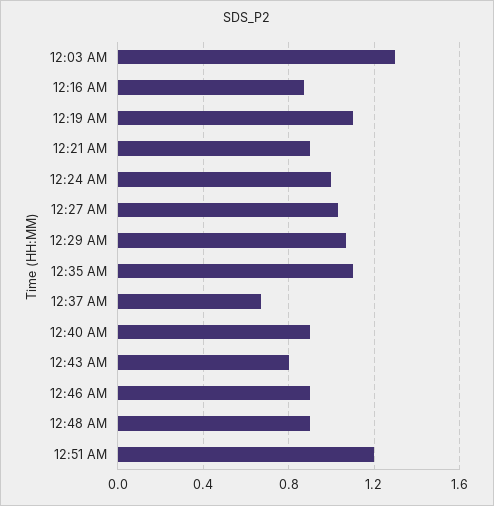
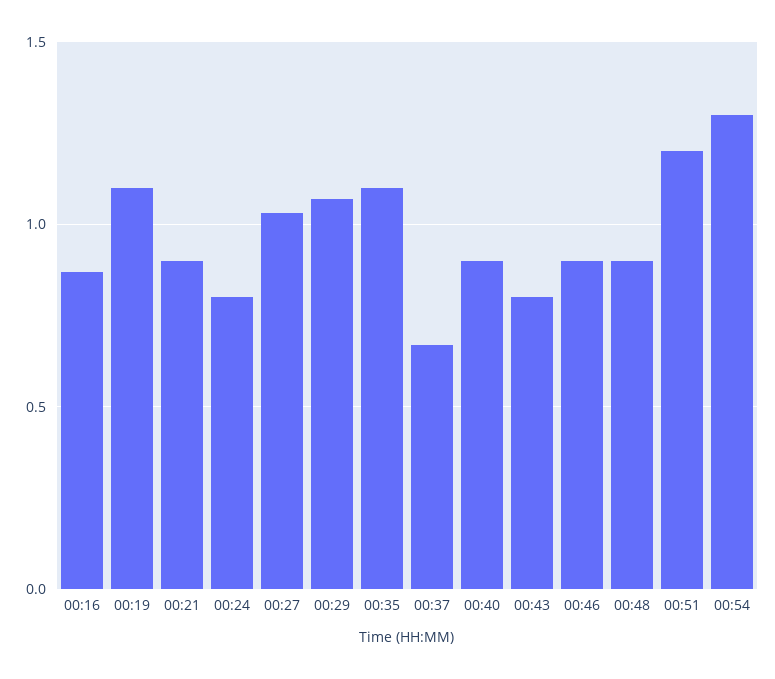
12:03 AM: 1.3 -> none
12:24 AM: 1 -> 0.8
00:54: none -> 1.3

